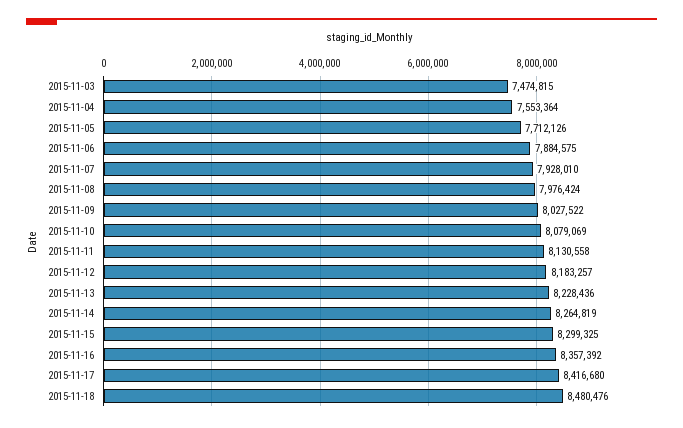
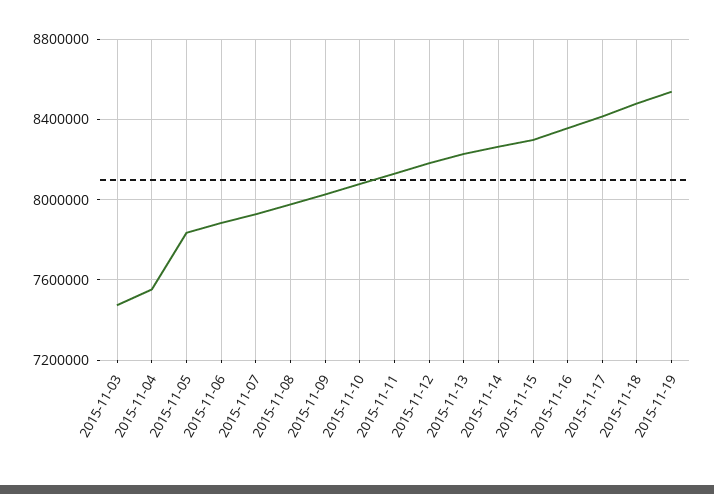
2015-11-05: 7712126 -> 7850000
2015-11-19: none -> 8550000

